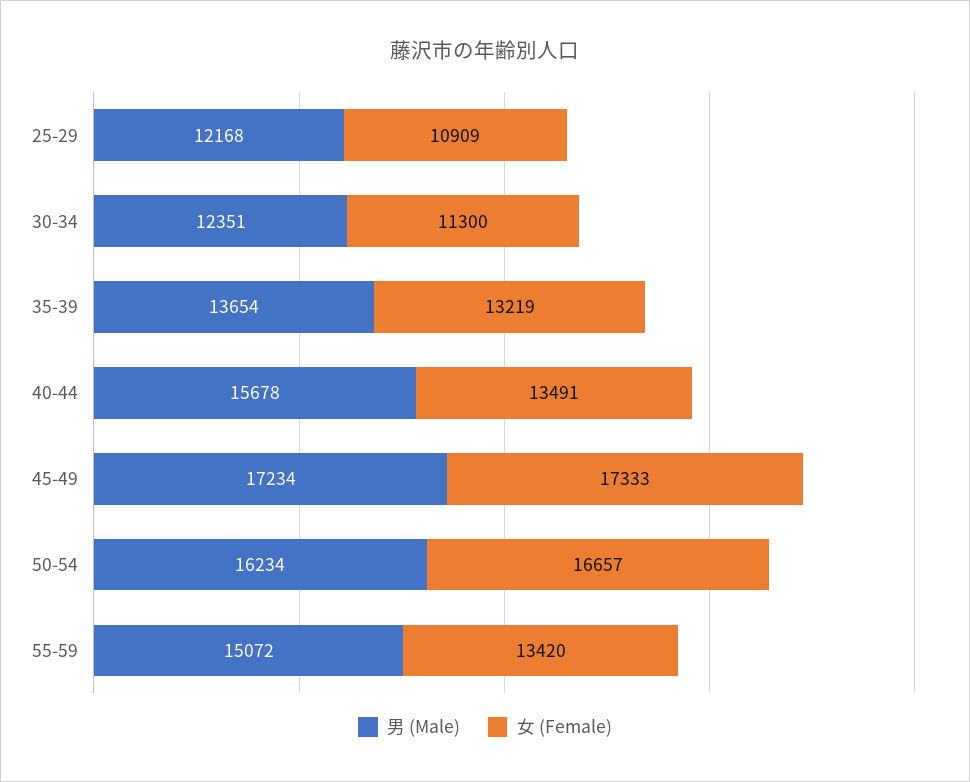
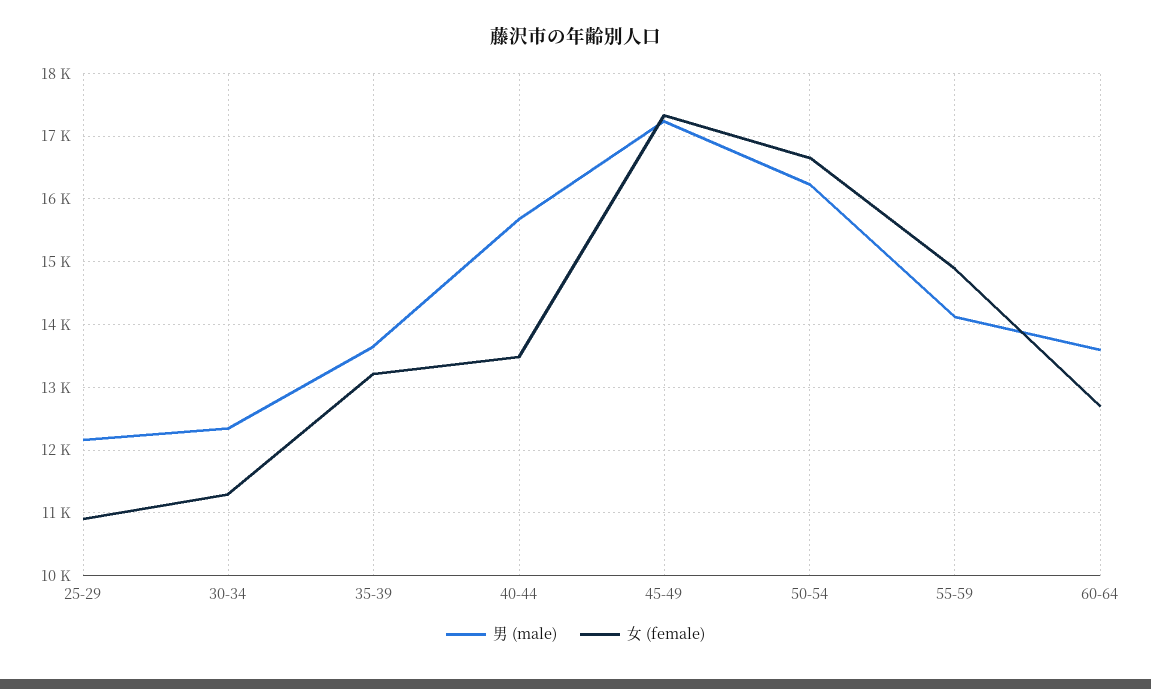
男 (Male), 55-59: 15072 -> 14100
女 (Female), 55-59: 13420 -> 14900
男 (Male), 60-64: none -> 13600
女 (Female), 60-64: none -> 12700

